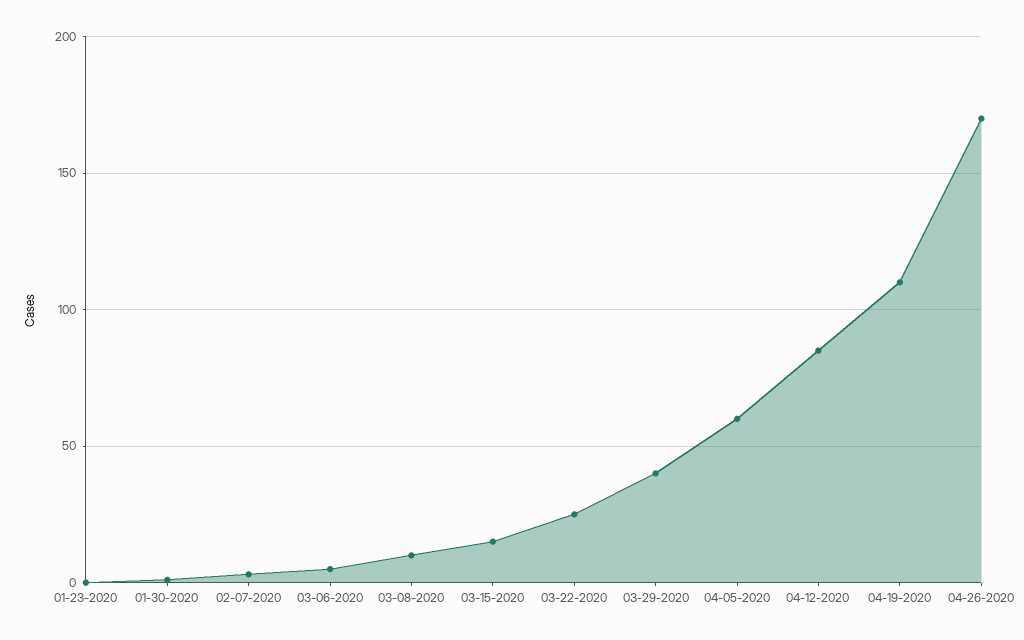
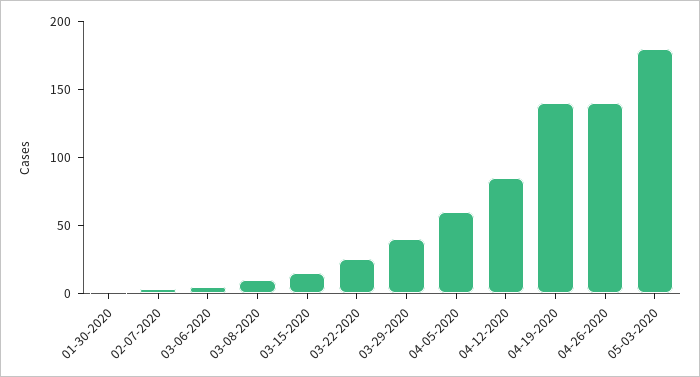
01-23-2020: 0 -> none
04-19-2020: 110 -> 140
04-26-2020: 170 -> 140
05-03-2020: none -> 180

